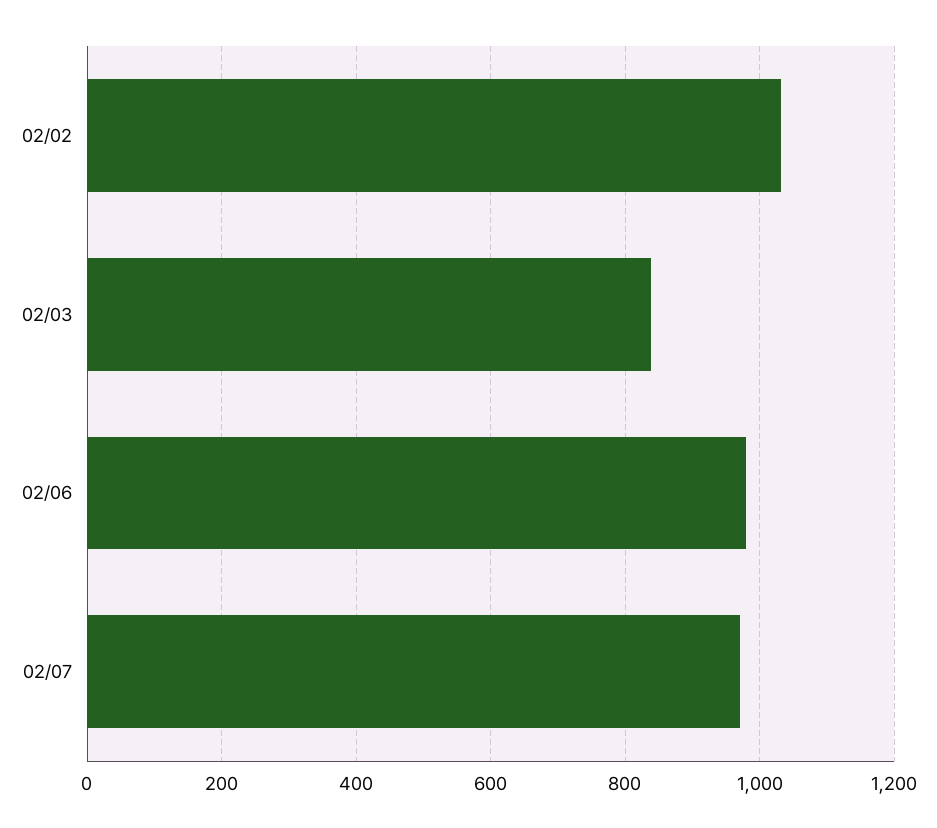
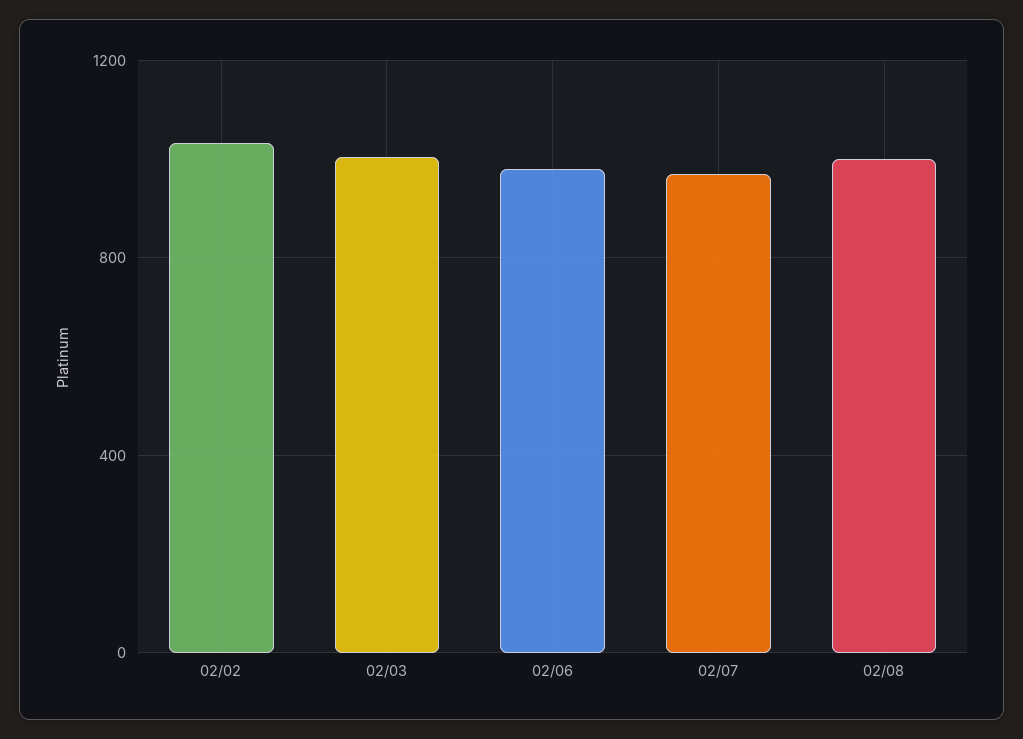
02/03: 840 -> 1000
02/08: none -> 1000

